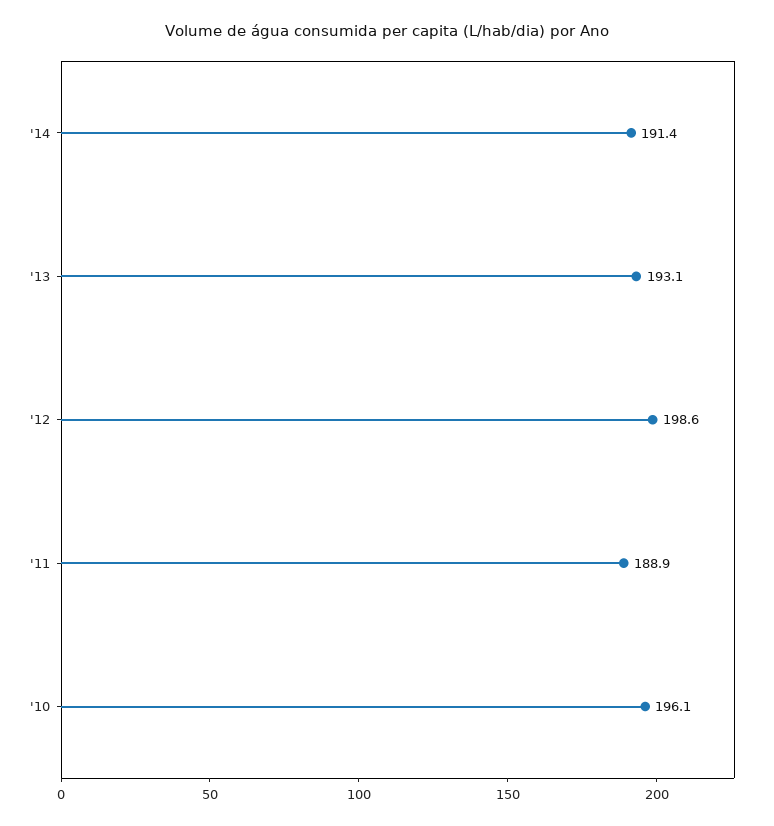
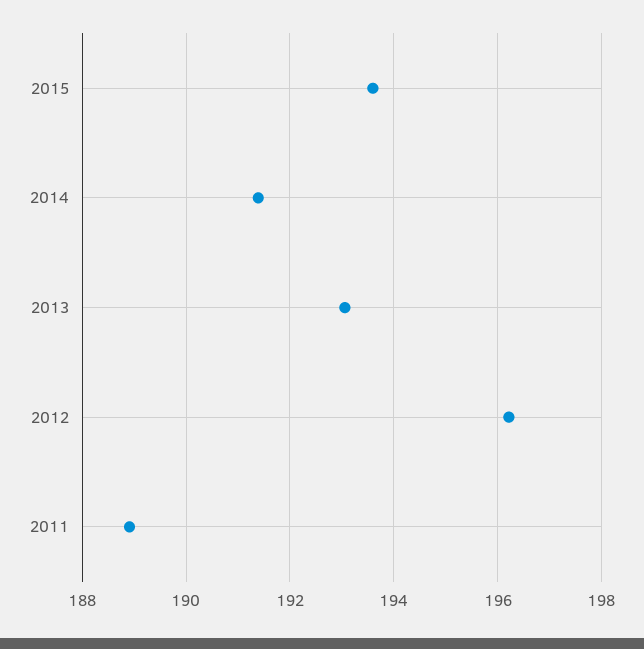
'12: 198.6 -> 196.2
'10: 196.1 -> none
2015: none -> 193.6

